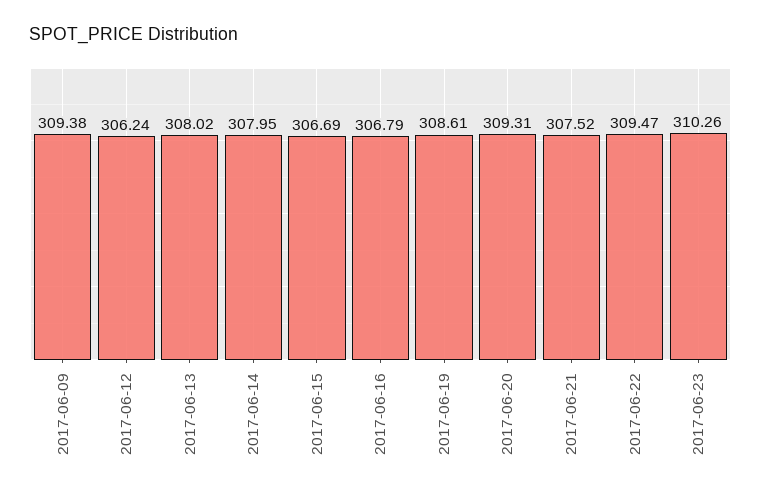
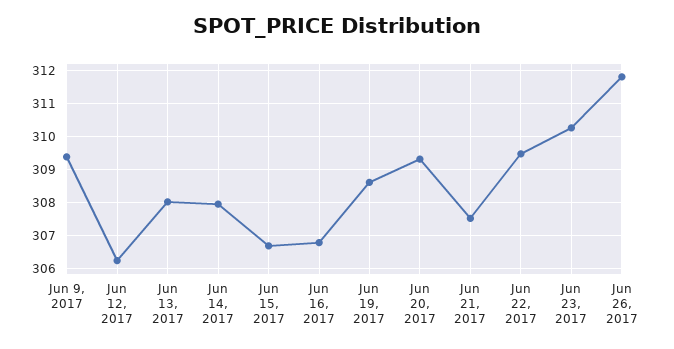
Jun 26, 2017: none -> 311.8

